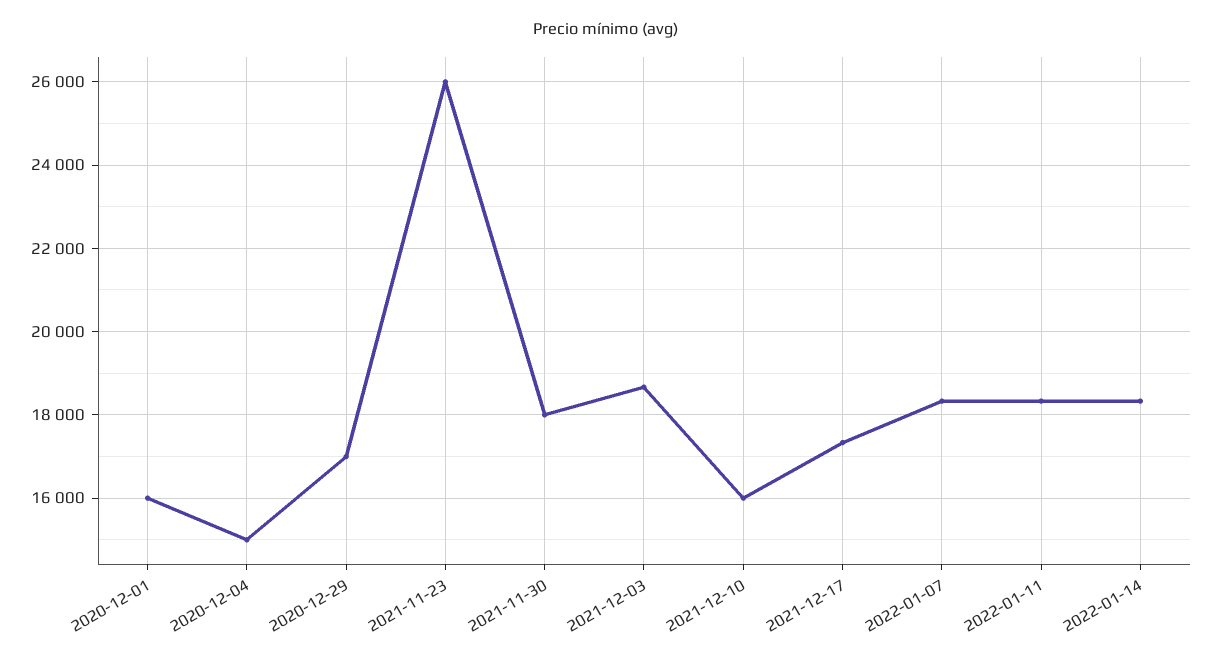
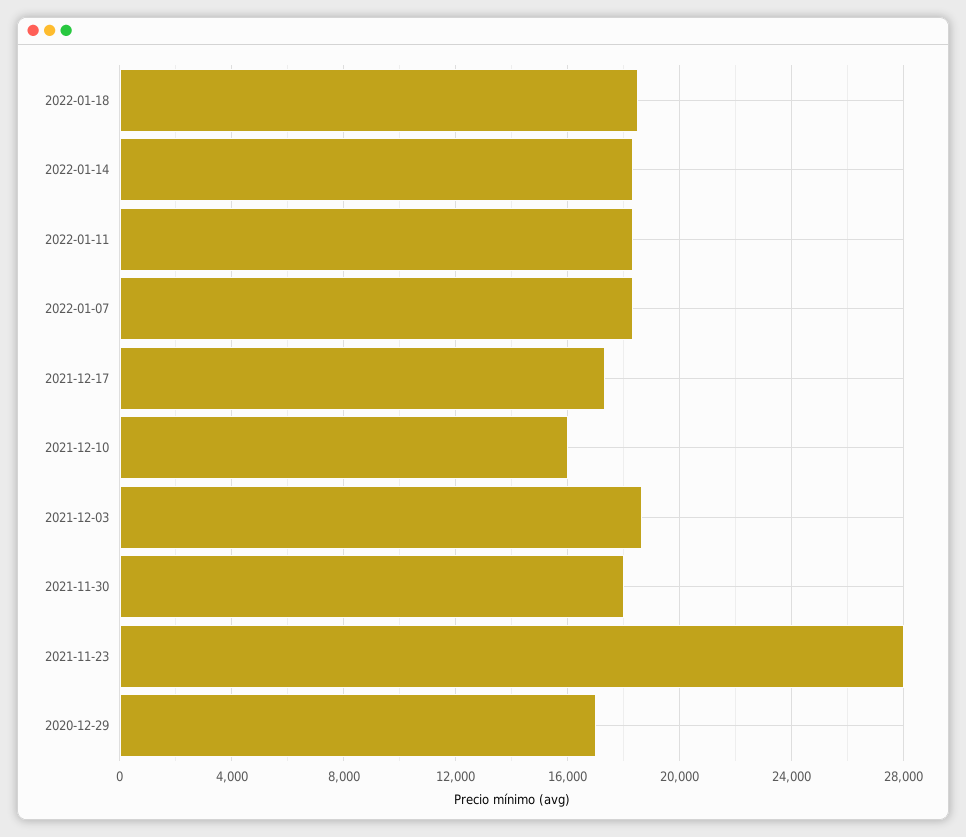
2020-12-01: 16000 -> none
2020-12-04: 15000 -> none
2021-11-23: 26000 -> 28000
2022-01-18: none -> 18500

